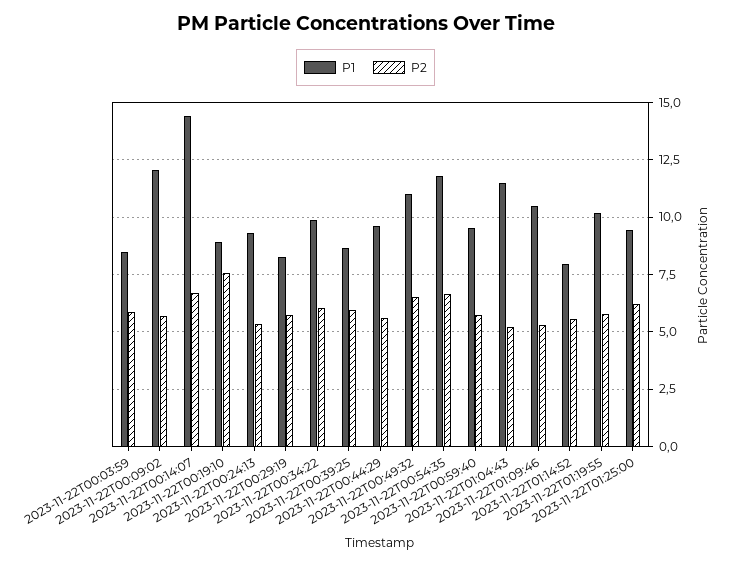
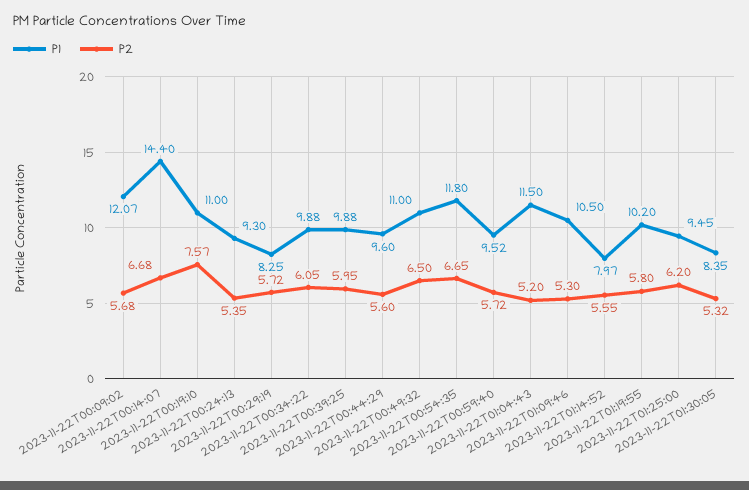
P1, 2023-11-22T00:03:59: 8.5 -> none
P2, 2023-11-22T00:03:59: 6 -> none
P1, 2023-11-22T00:19:10: 9 -> 11
P1, 2023-11-22T00:39:25: 8.5 -> 9.88
P1, 2023-11-22T01:30:05: none -> 8.35
P2, 2023-11-22T01:30:05: none -> 5.32

